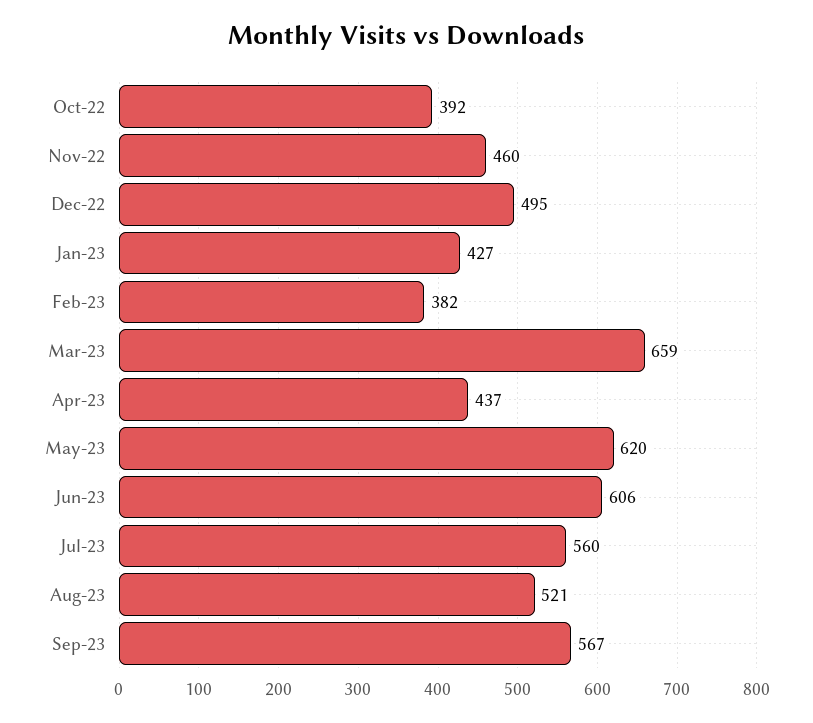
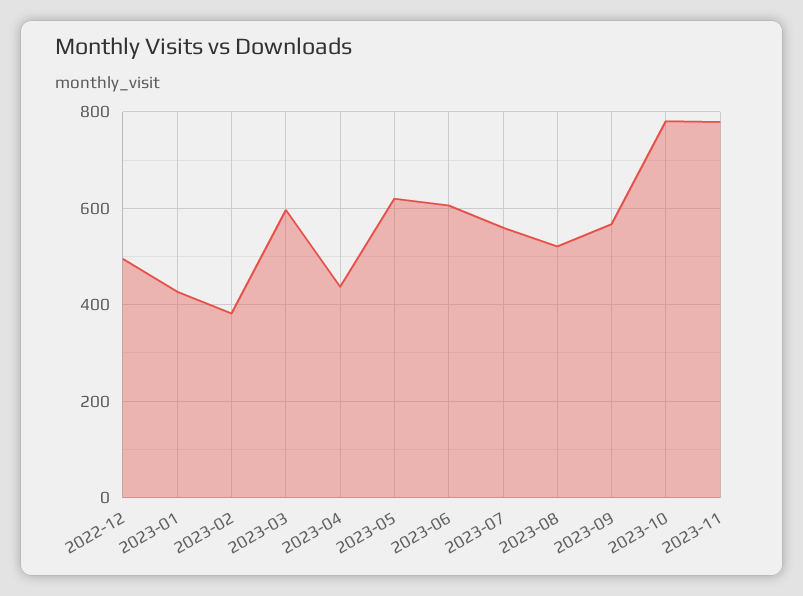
Oct-22: 392 -> none
Nov-22: 460 -> none
Mar-23: 659 -> 600
2023-10: none -> 780
2023-11: none -> 780

